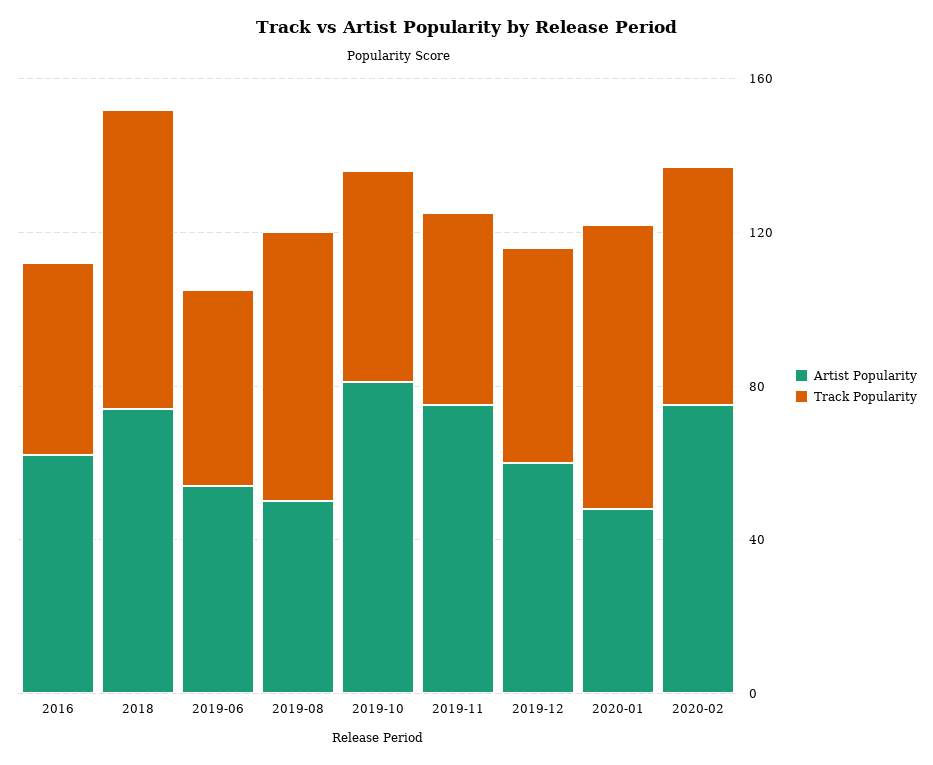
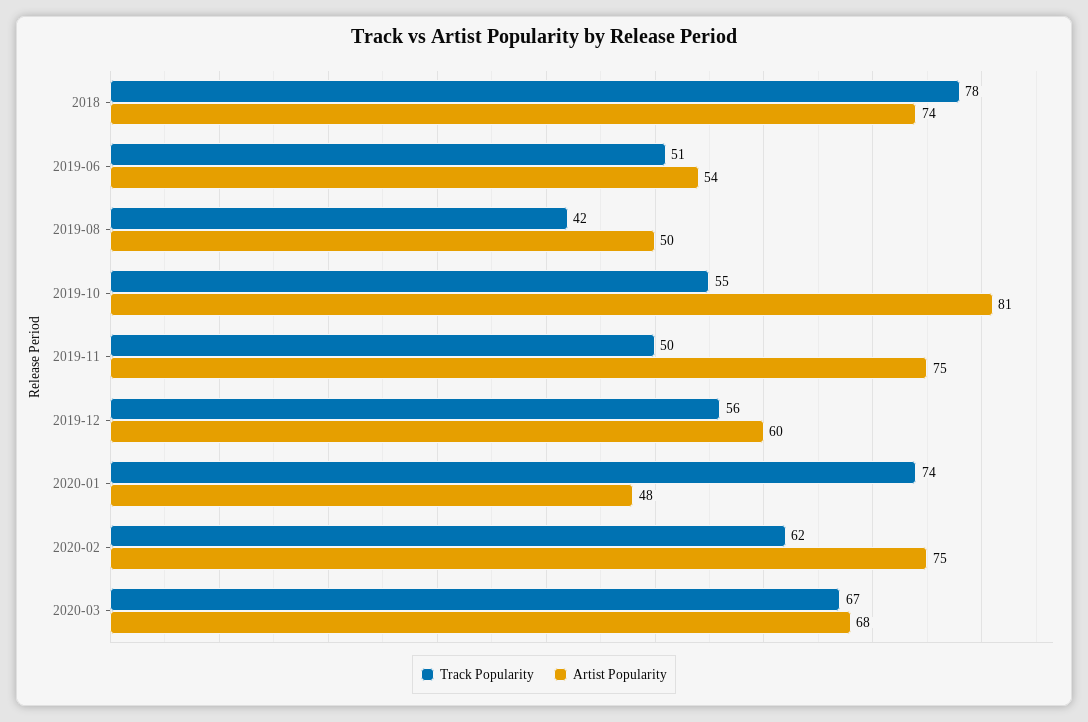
Artist Popularity, 2016: 60 -> none
Track Popularity, 2016: 50 -> none
Track Popularity, 2019-08: 70 -> 42
Track Popularity, 2020-03: none -> 67
Artist Popularity, 2020-03: none -> 68

